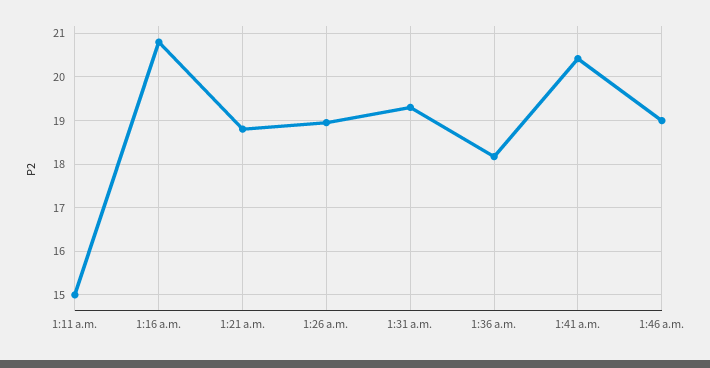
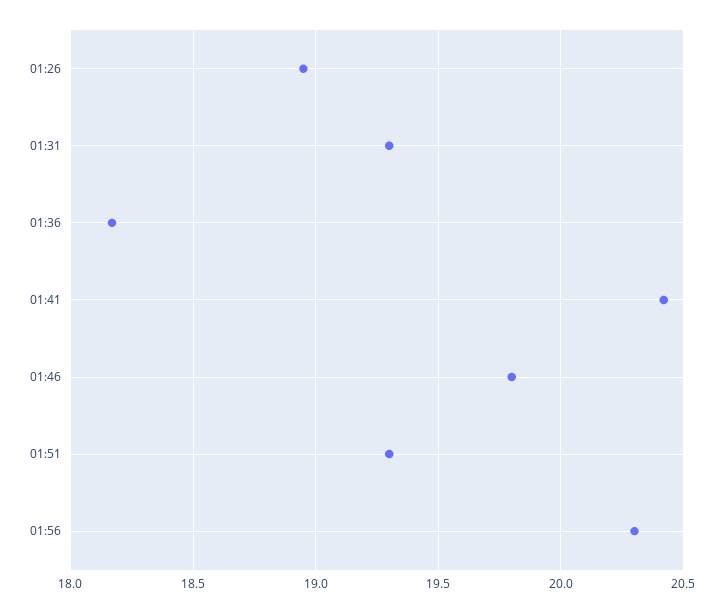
1:11 a.m.: 15 -> none
1:16 a.m.: 20.8 -> none
1:21 a.m.: 18.8 -> none
1:46 a.m.: 19 -> 19.8
01:51: none -> 19.3
01:56: none -> 20.3

